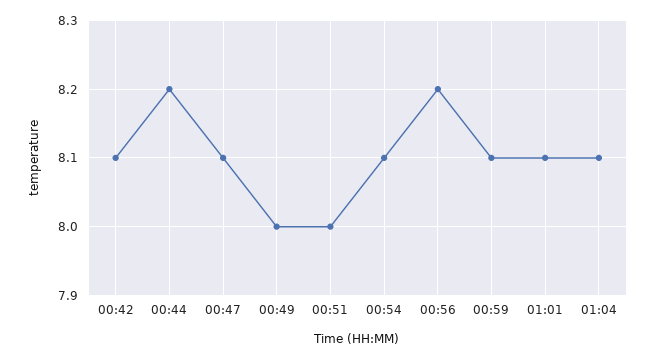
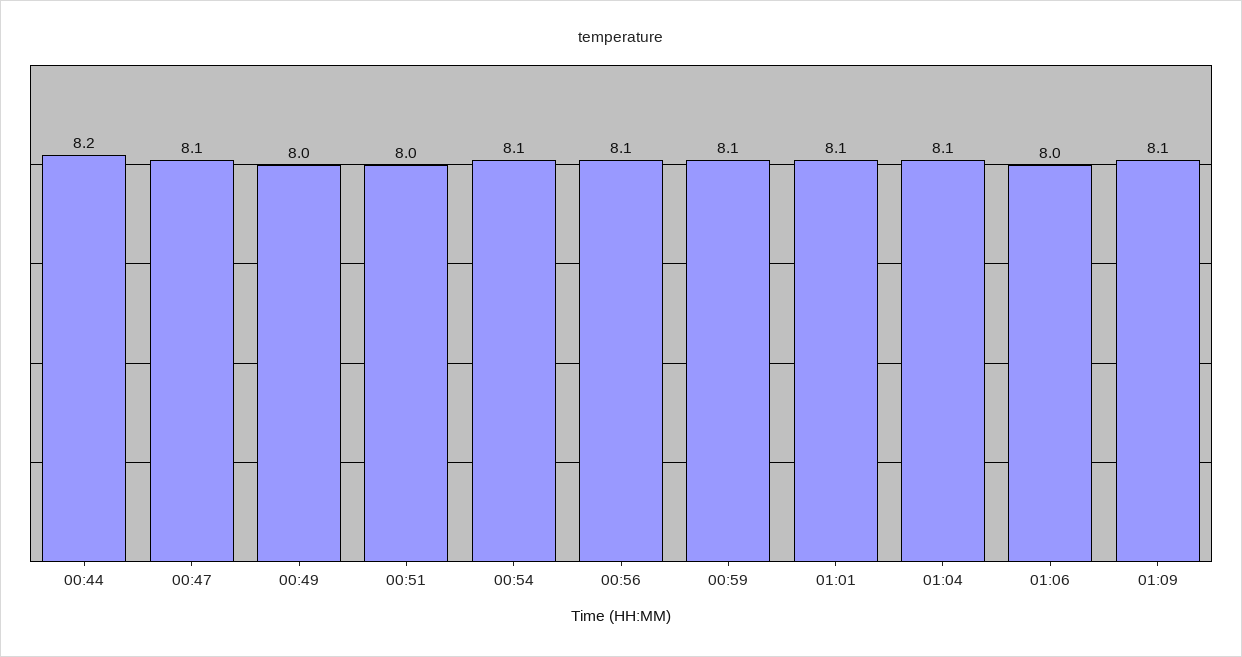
00:42: 8.1 -> none
00:56: 8.2 -> 8.1
01:06: none -> 8
01:09: none -> 8.1

